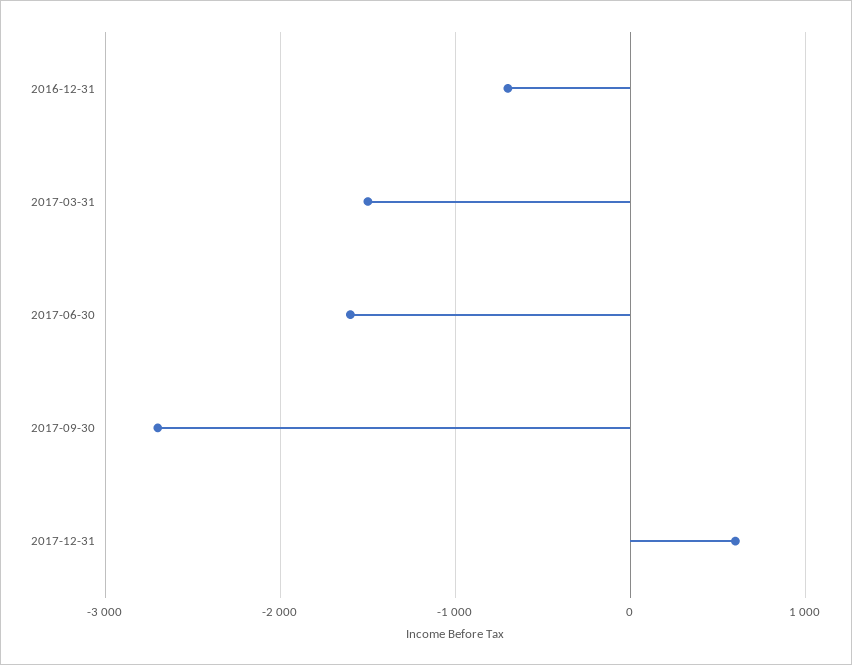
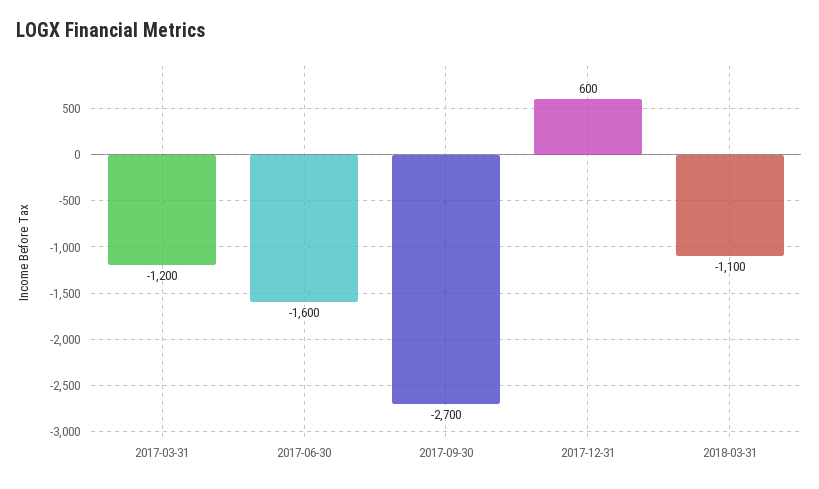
2016-12-31: -700 -> none
2017-03-31: -1500 -> -1200
2018-03-31: none -> -1100

